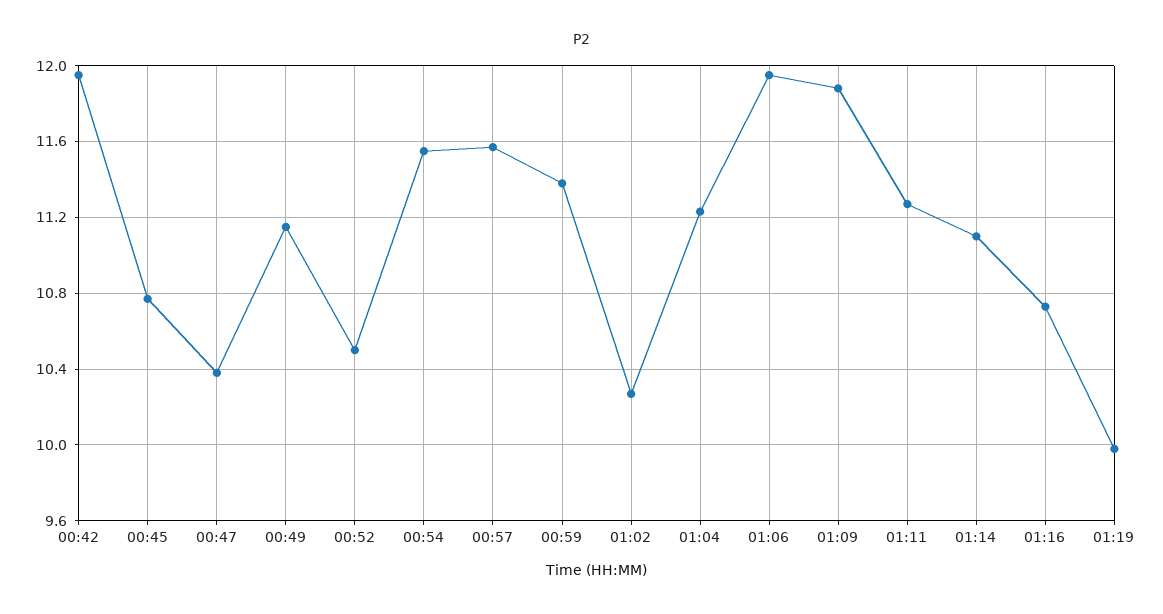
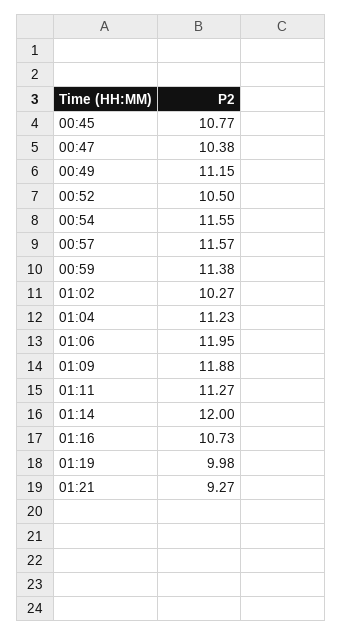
00:42: 11.95 -> none
01:14: 11.1 -> 12
01:21: none -> 9.27

